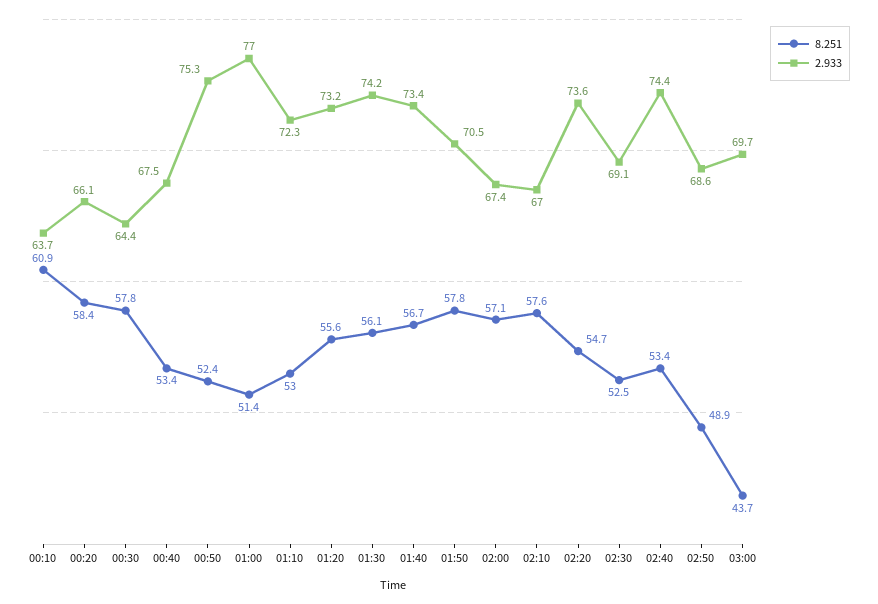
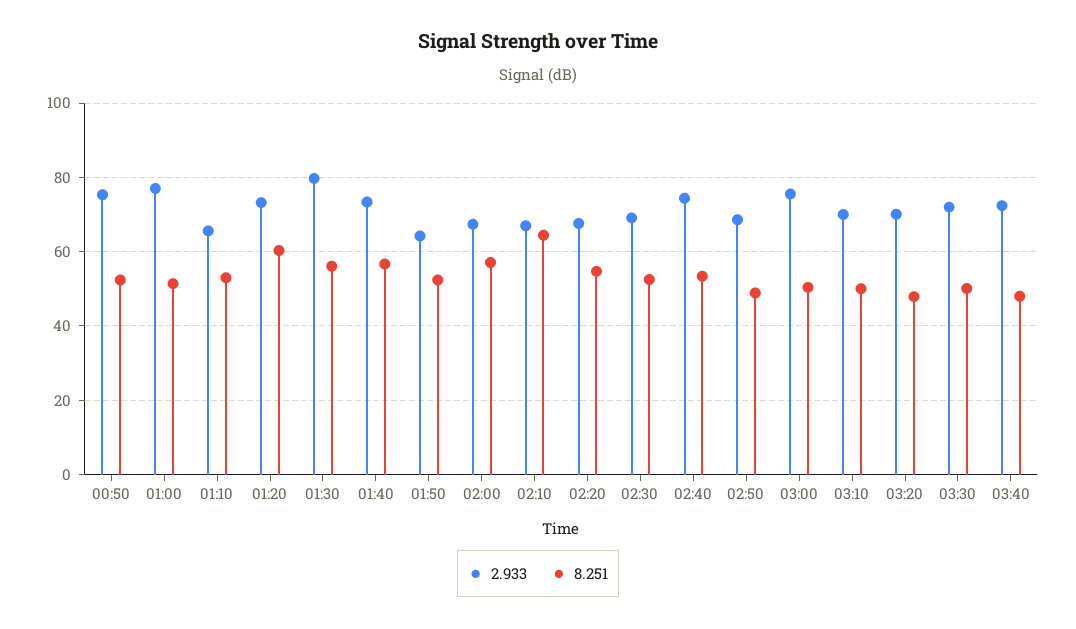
8.251, 00:10: 60.9 -> none
2.933, 00:10: 63.7 -> none
8.251, 00:20: 58.4 -> none
2.933, 00:20: 66.1 -> none
8.251, 00:30: 57.8 -> none
2.933, 00:30: 64.4 -> none
8.251, 00:40: 53.4 -> none
2.933, 00:40: 67.5 -> none
2.933, 01:10: 72.3 -> 66
8.251, 01:20: 55.6 -> 60
2.933, 01:30: 74.2 -> 80
8.251, 01:50: 57.8 -> 52
2.933, 01:50: 70.5 -> 64
8.251, 02:10: 57.6 -> 64
2.933, 02:20: 73.6 -> 68
8.251, 03:00: 43.7 -> 50
2.933, 03:00: 69.7 -> 76
2.933, 03:10: none -> 70
8.251, 03:10: none -> 50
2.933, 03:20: none -> 70
8.251, 03:20: none -> 48
2.933, 03:30: none -> 72
8.251, 03:30: none -> 50
2.933, 03:40: none -> 72
8.251, 03:40: none -> 48

